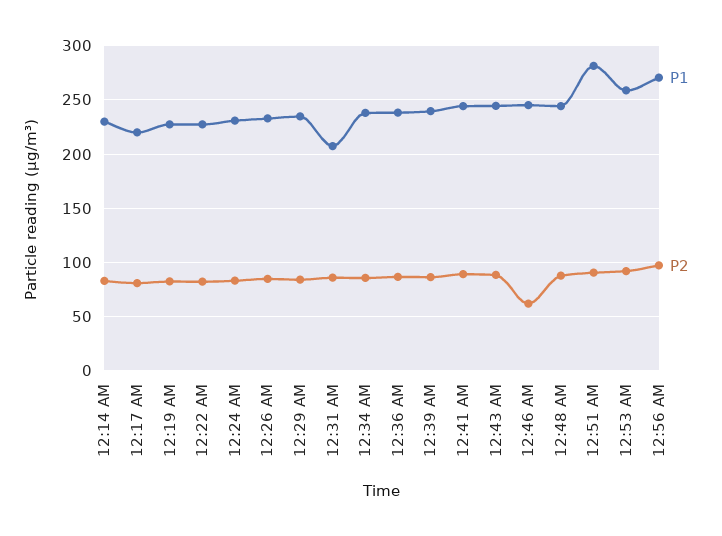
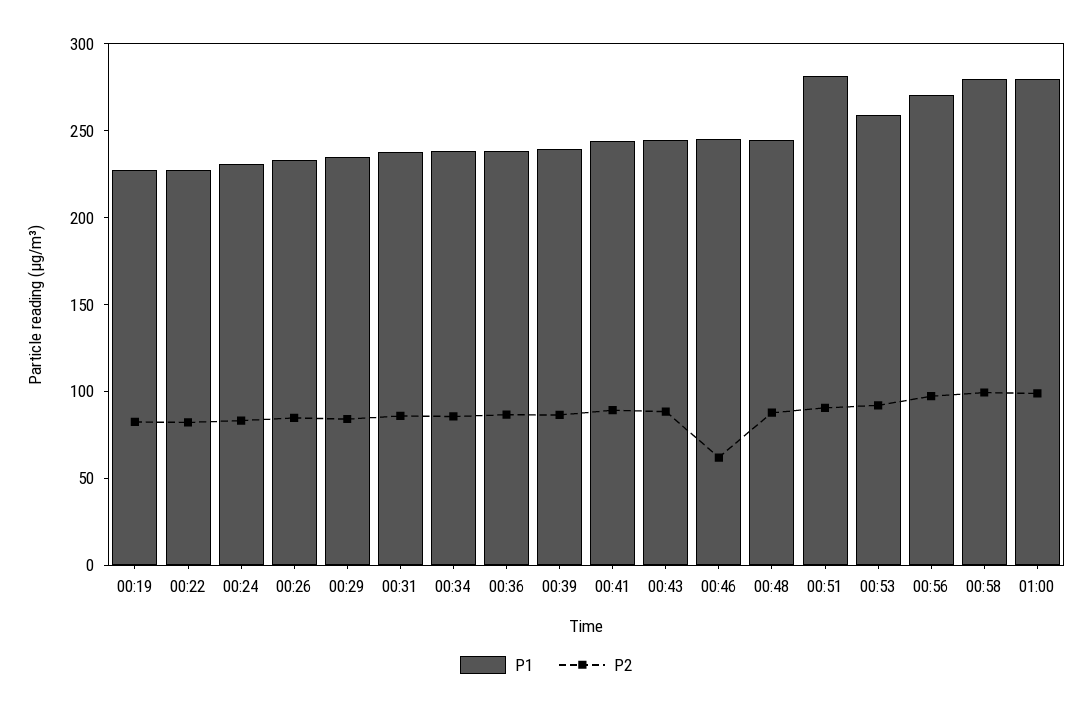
P1, 12:14 AM: 230 -> none
P2, 12:14 AM: 80 -> none
P1, 12:17 AM: 220 -> none
P2, 12:17 AM: 80 -> none
P1, 12:31 AM: 210 -> 240
P1, 00:58: none -> 280
P2, 00:58: none -> 100
P1, 01:00: none -> 280
P2, 01:00: none -> 100

